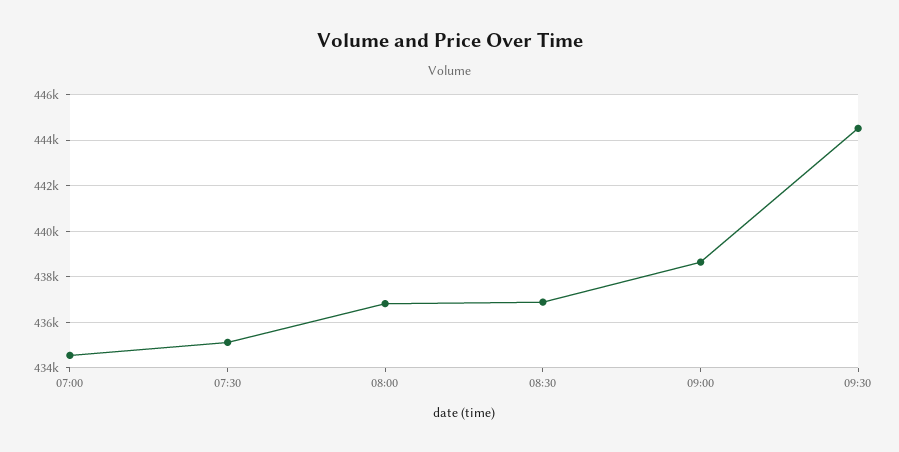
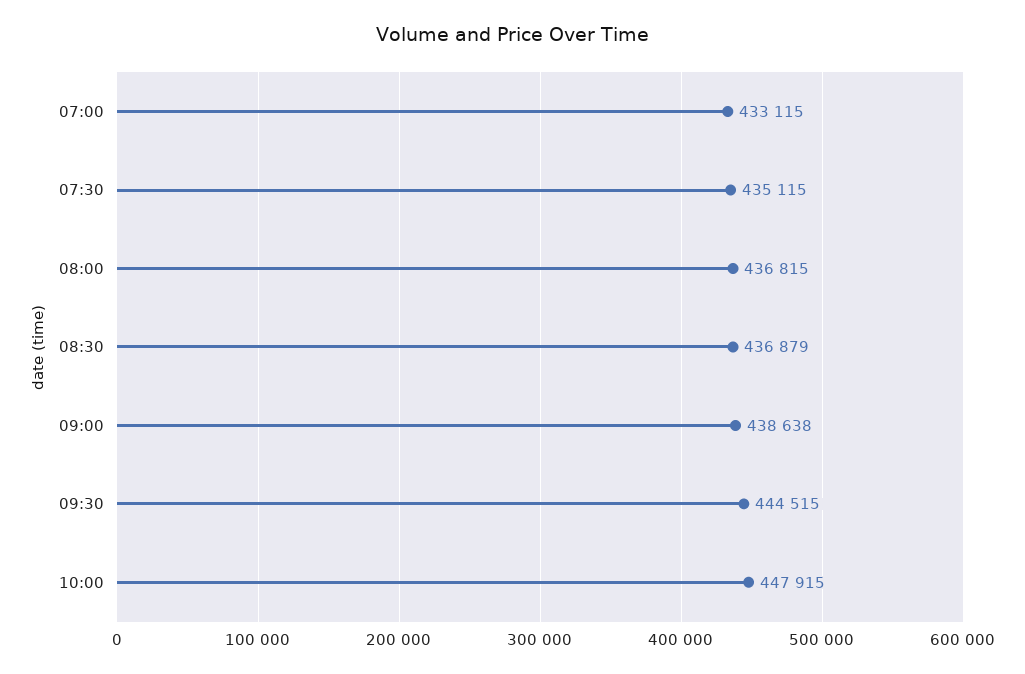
07:00: 434500 -> 433115
10:00: none -> 447915

